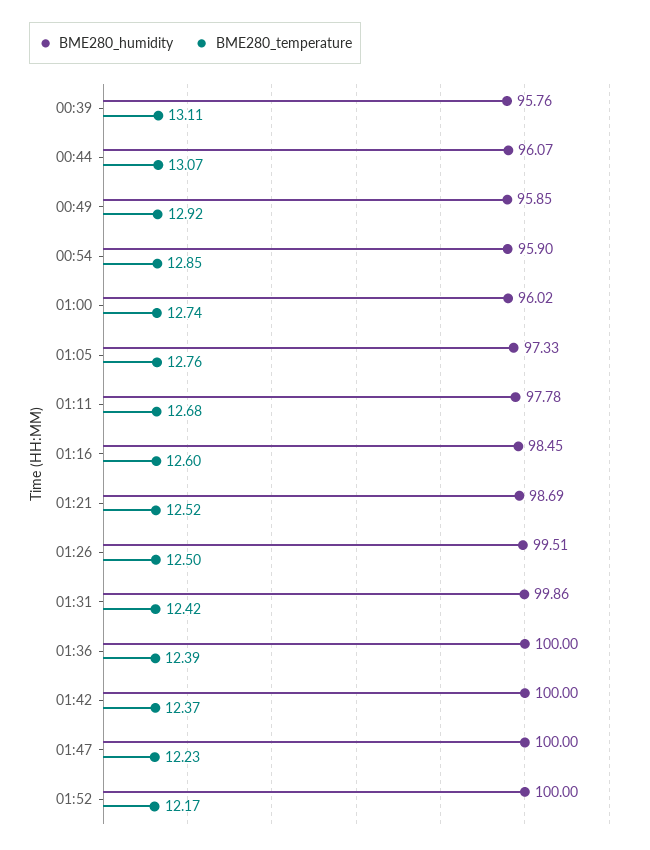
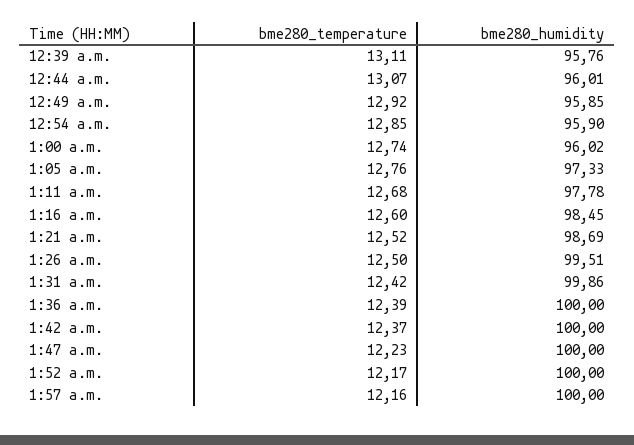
BME280_humidity, 00:44: 96.07 -> 96.01
BME280_temperature, 1:57 a.m.: none -> 12.16
BME280_humidity, 1:57 a.m.: none -> 100

